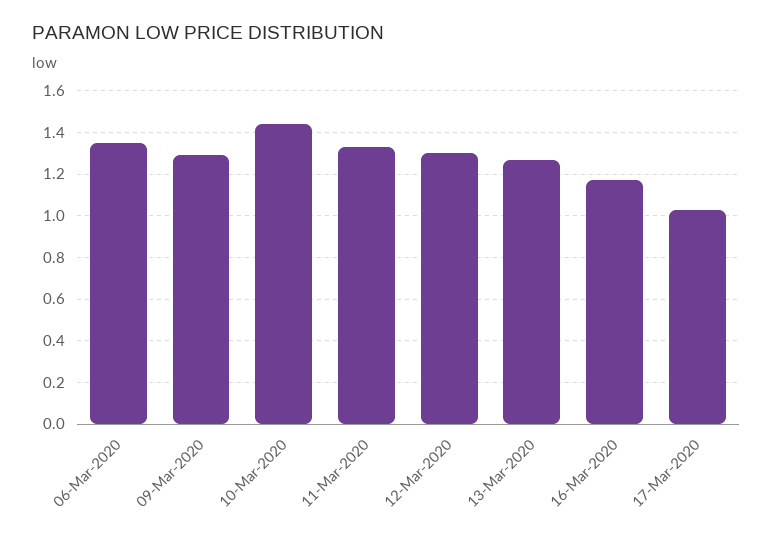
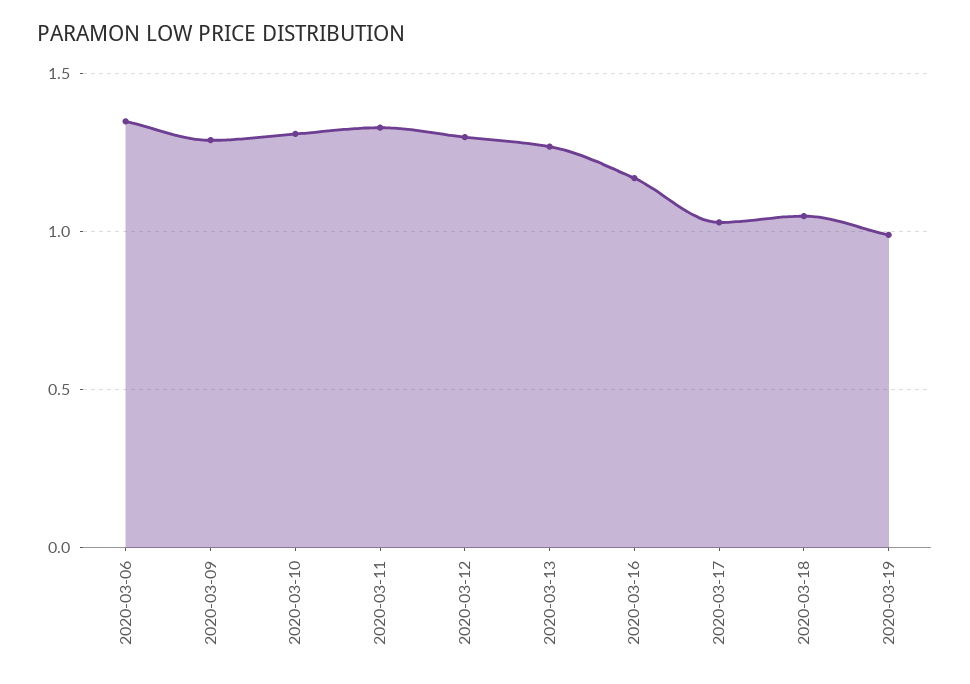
10-Mar-2020: 1.45 -> 1.3
2020-03-18: none -> 1.05
2020-03-19: none -> 1

